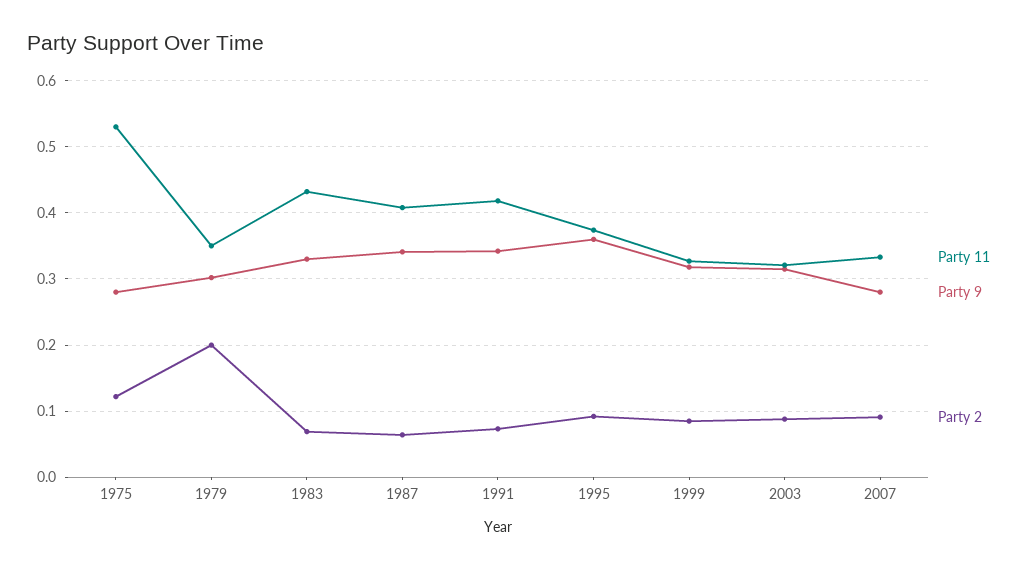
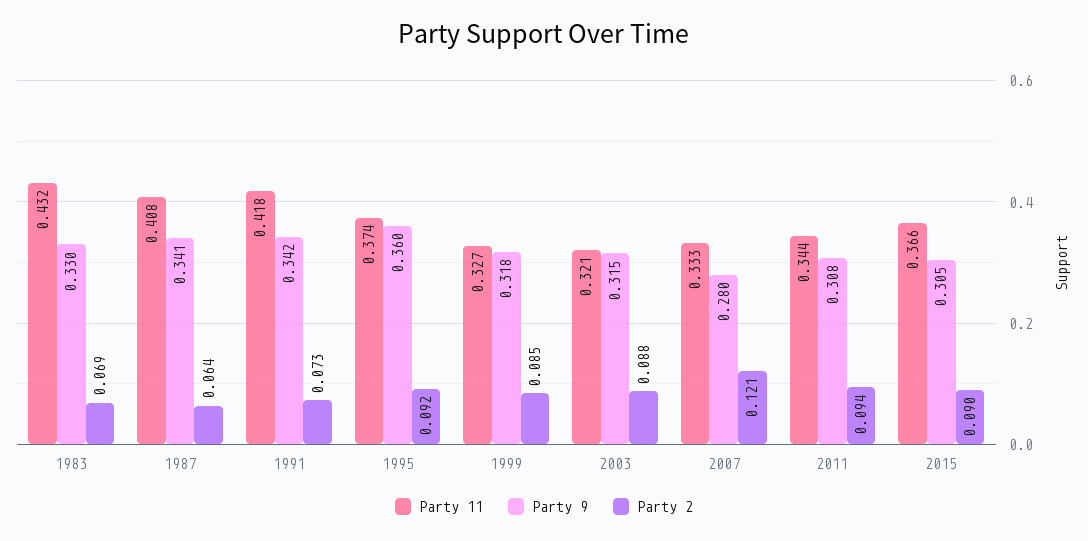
Party 11, 1975: 0.53 -> none
Party 9, 1975: 0.28 -> none
Party 2, 1975: 0.12 -> none
Party 11, 1979: 0.35 -> none
Party 9, 1979: 0.3 -> none
Party 2, 1979: 0.2 -> none
Party 2, 2007: 0.09 -> 0.121
Party 11, 2011: none -> 0.344
Party 9, 2011: none -> 0.308
Party 2, 2011: none -> 0.094
Party 11, 2015: none -> 0.366
Party 9, 2015: none -> 0.305
Party 2, 2015: none -> 0.09

